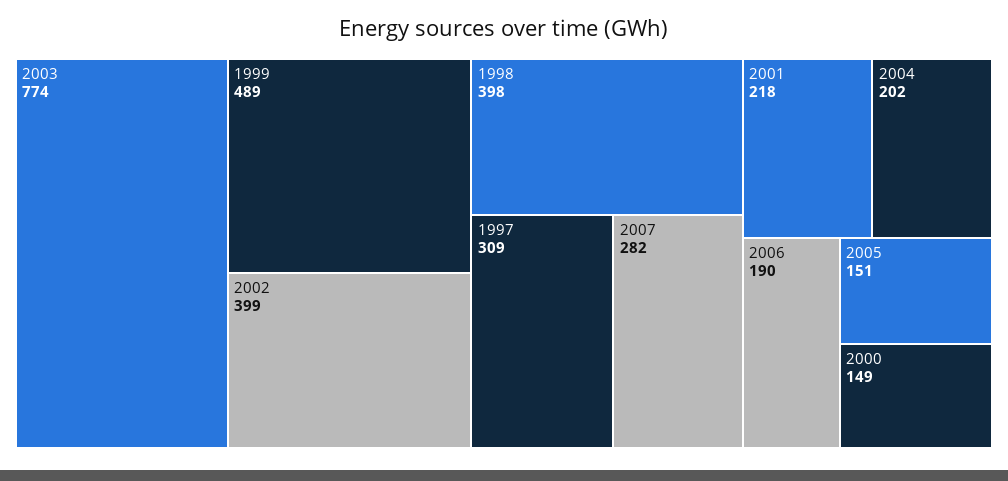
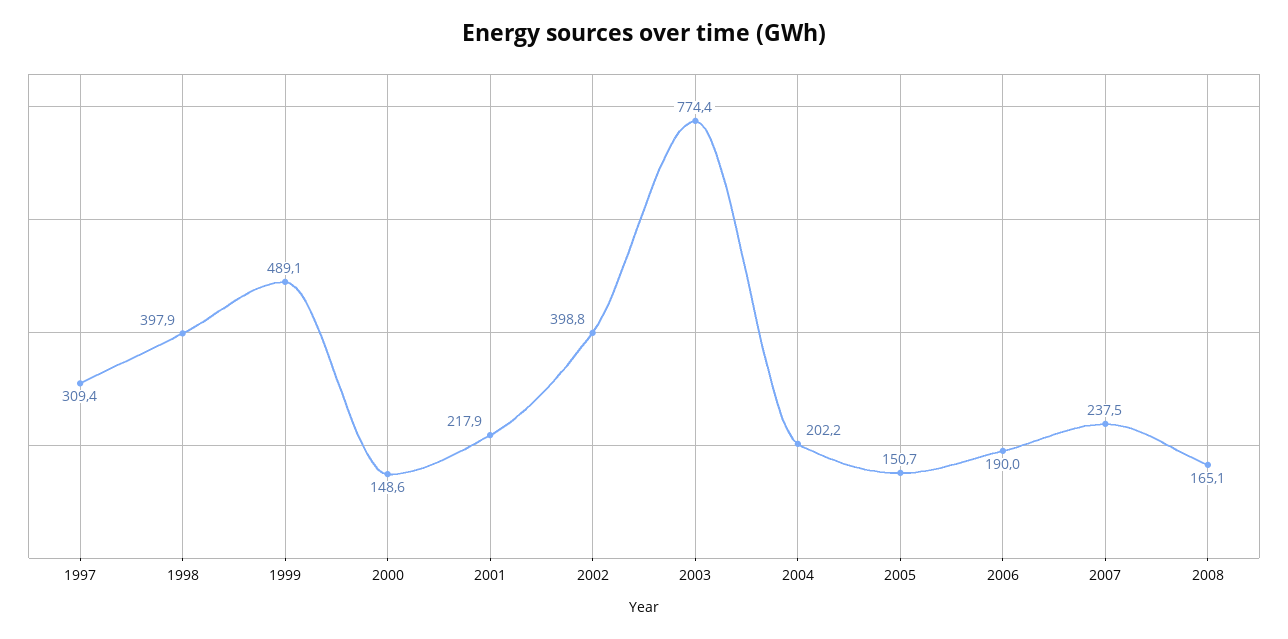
2007: 282 -> 237.5
2008: none -> 165.1

